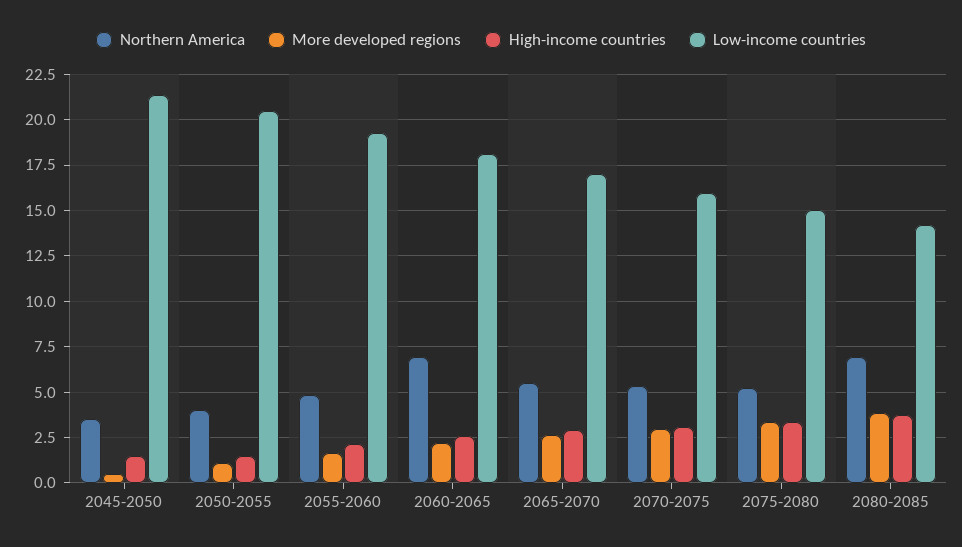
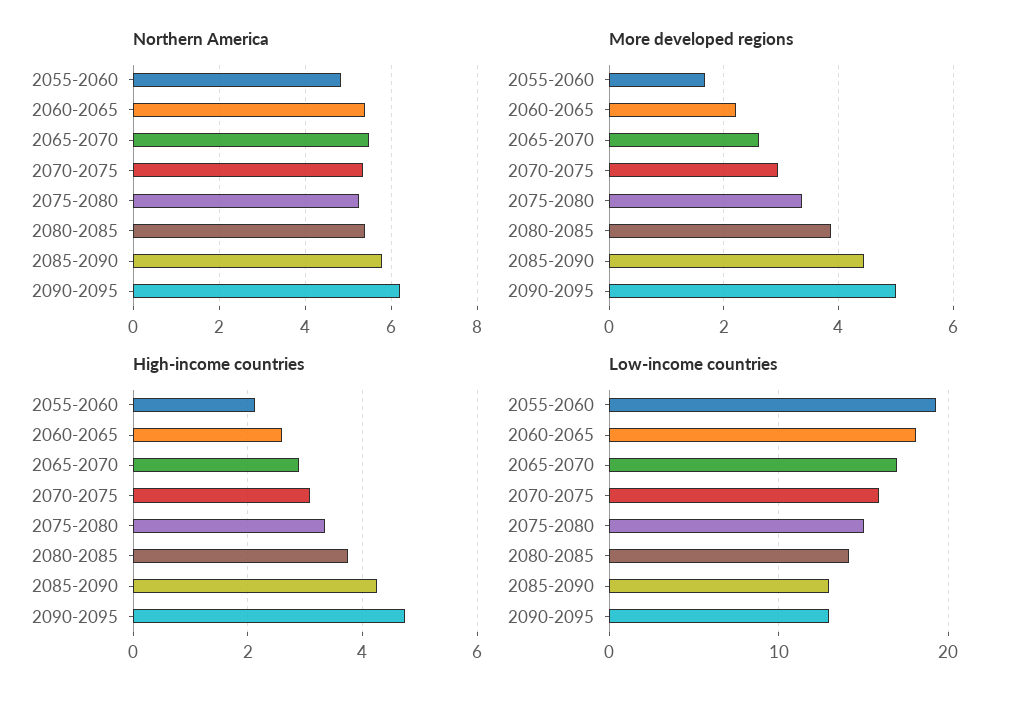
Northern America, 2045-2050: 3.5 -> none
More developed regions, 2045-2050: 0.5 -> none
High-income countries, 2045-2050: 1.5 -> none
Low-income countries, 2045-2050: 21.5 -> none
Northern America, 2050-2055: 4 -> none
More developed regions, 2050-2055: 1 -> none
High-income countries, 2050-2055: 1.5 -> none
Low-income countries, 2050-2055: 20.5 -> none
Northern America, 2060-2065: 7 -> 5.4
Northern America, 2080-2085: 7 -> 5.4
Northern America, 2085-2090: none -> 5.8
Northern America, 2090-2095: none -> 6.2
More developed regions, 2085-2090: none -> 4.4
More developed regions, 2090-2095: none -> 5
High-income countries, 2085-2090: none -> 4.2
High-income countries, 2090-2095: none -> 4.8
Low-income countries, 2085-2090: none -> 13
Low-income countries, 2090-2095: none -> 13

